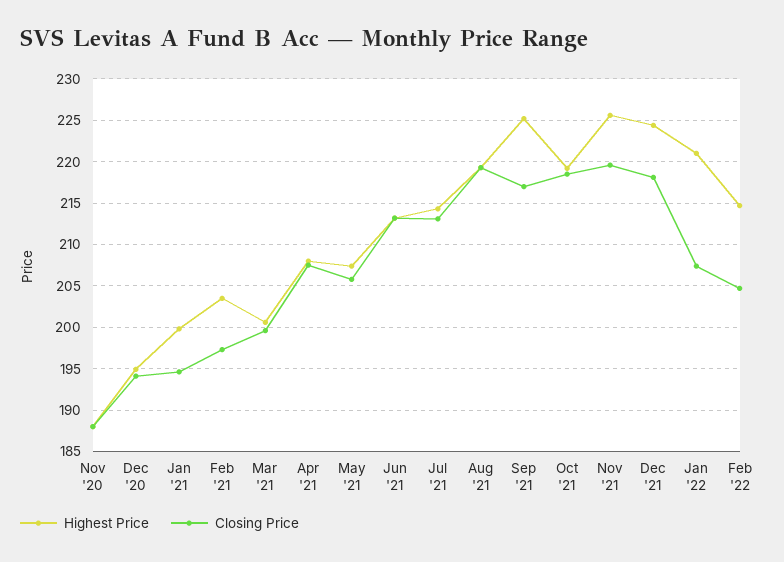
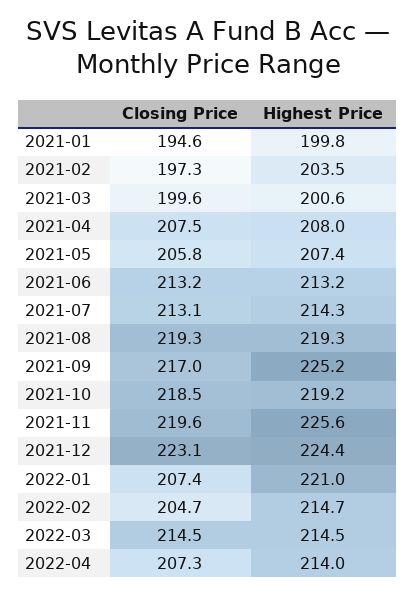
Highest Price, Nov '20: 188 -> none
Closing Price, Nov '20: 188 -> none
Highest Price, Dec '20: 195 -> none
Closing Price, Dec '20: 194 -> none
Closing Price, Dec '21: 218 -> 223.1
Closing Price, 2022-03: none -> 214.5
Highest Price, 2022-03: none -> 214.5
Closing Price, 2022-04: none -> 207.3
Highest Price, 2022-04: none -> 214

